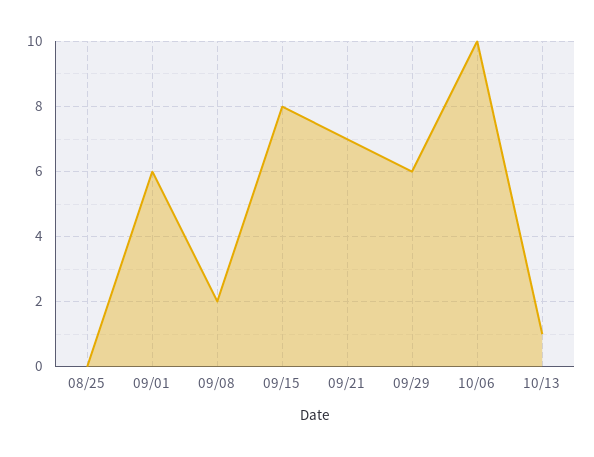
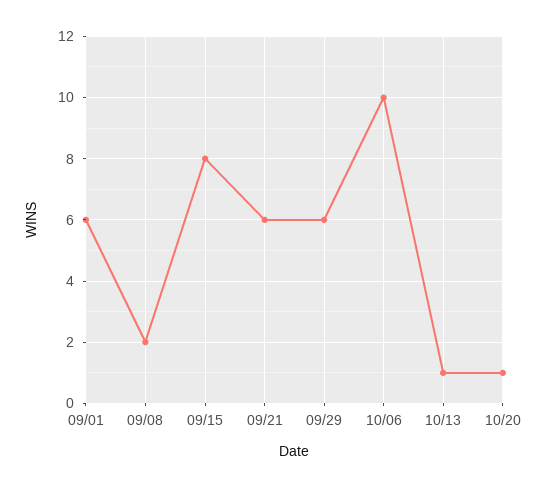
08/25: 0 -> none
09/21: 7 -> 6
10/20: none -> 1

